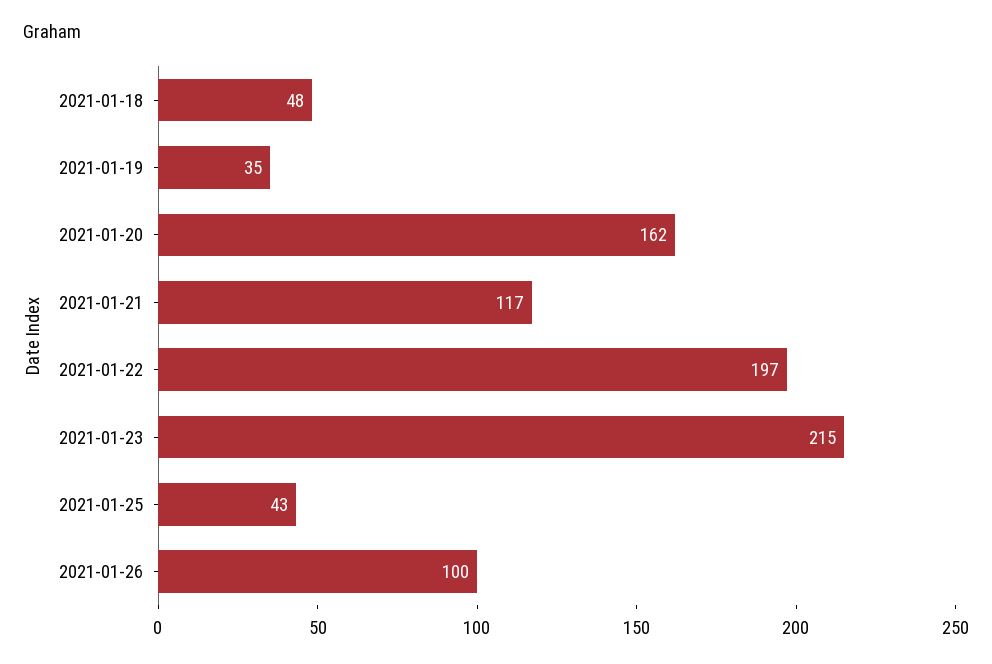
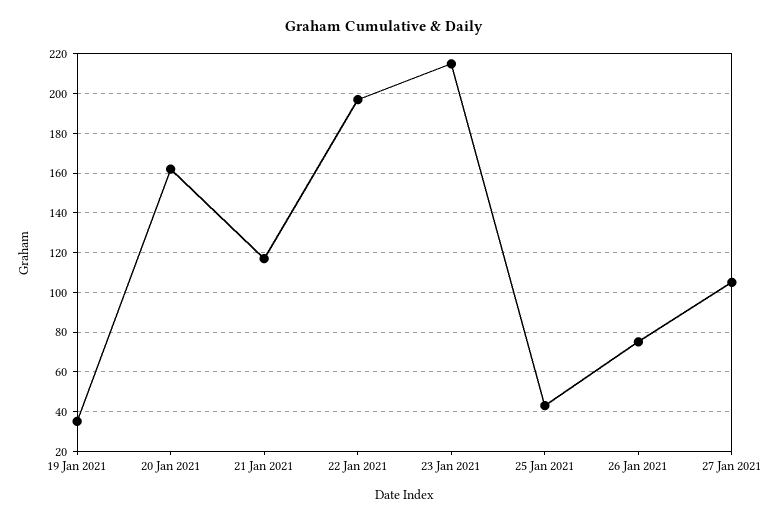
2021-01-18: 48 -> none
2021-01-26: 100 -> 75
27 Jan 2021: none -> 105

